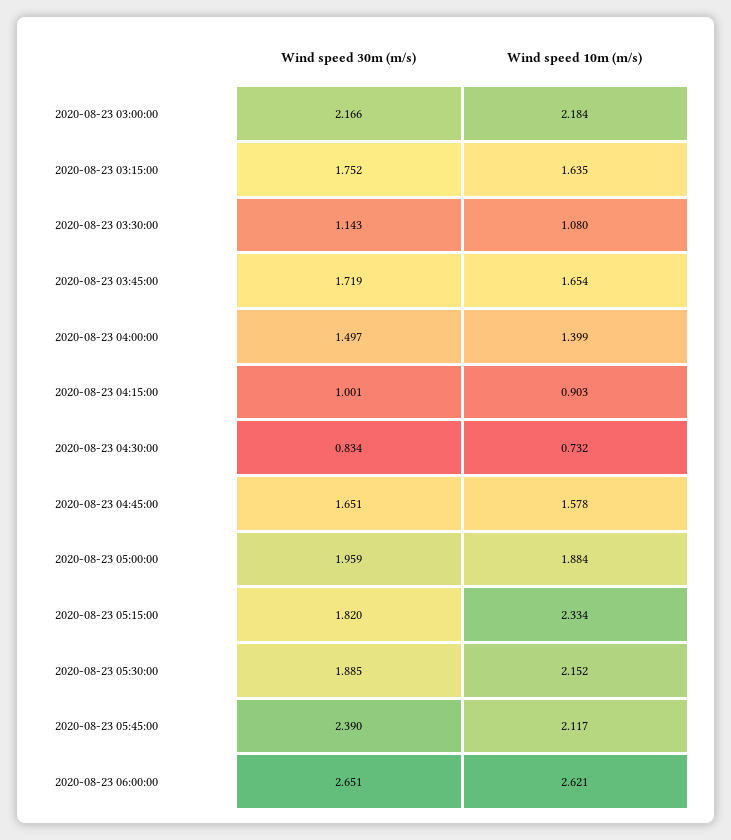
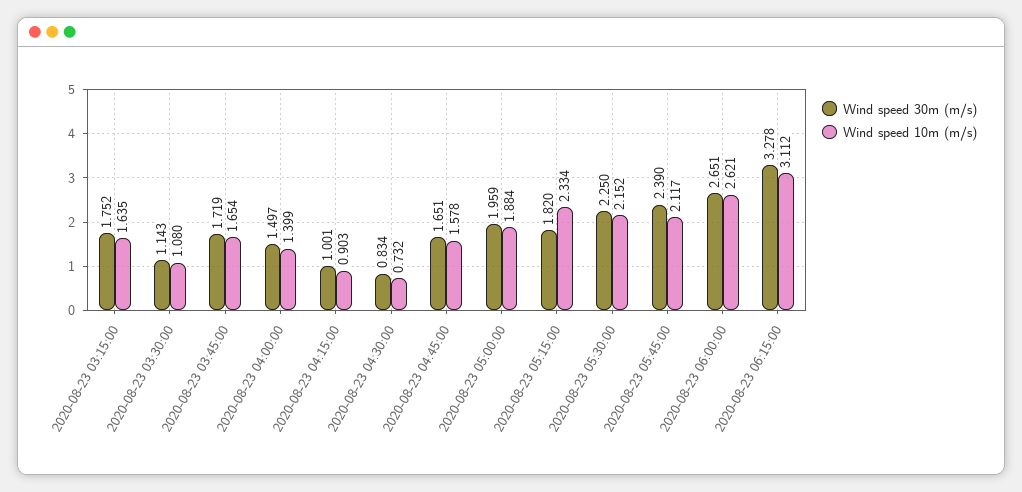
Wind speed 30m (m/s), 2020-08-23 03:00:00: 2.166 -> none
Wind speed 10m (m/s), 2020-08-23 03:00:00: 2.184 -> none
Wind speed 30m (m/s), 2020-08-23 05:30:00: 1.885 -> 2.25
Wind speed 30m (m/s), 2020-08-23 06:15:00: none -> 3.278
Wind speed 10m (m/s), 2020-08-23 06:15:00: none -> 3.112

